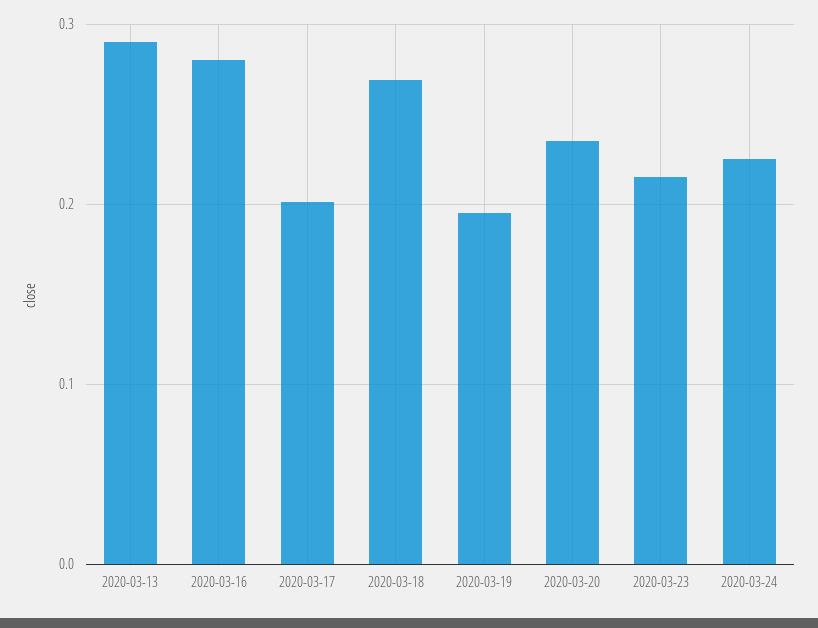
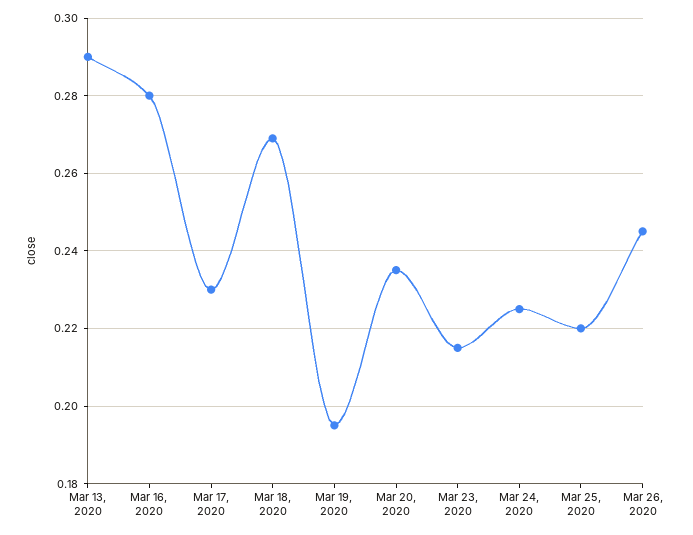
2020-03-17: 0.2 -> 0.23
Mar 25, 2020: none -> 0.22
Mar 26, 2020: none -> 0.245

